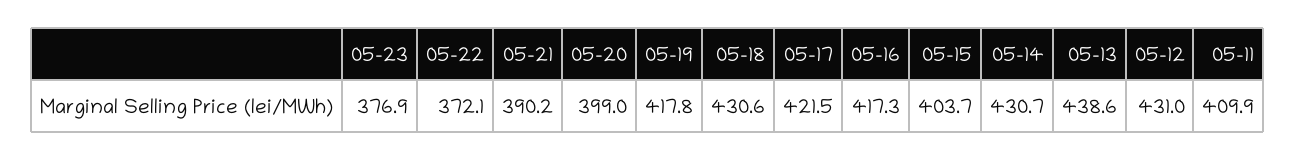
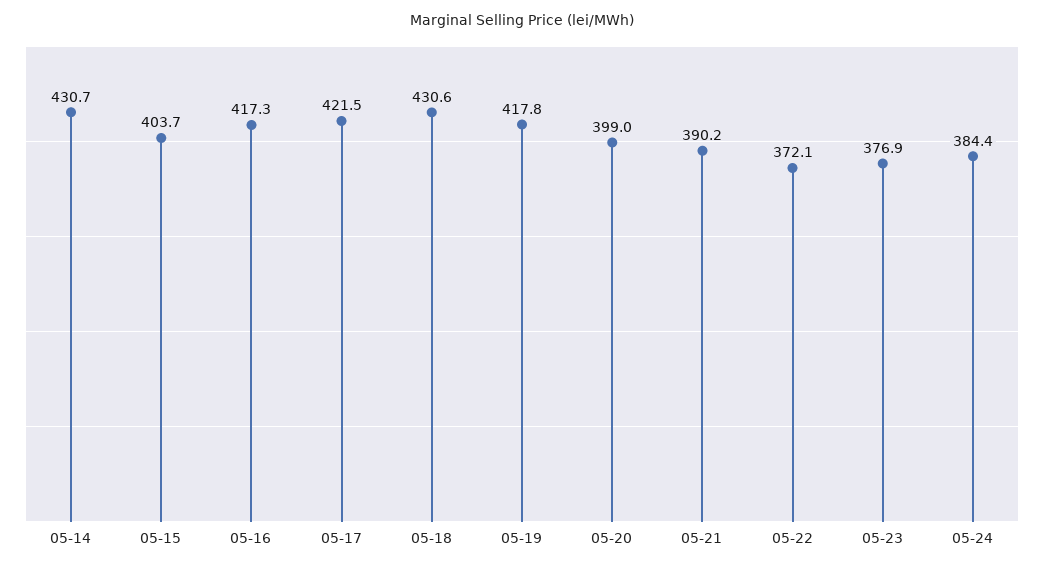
05-13: 438.6 -> none
05-12: 431 -> none
05-11: 409.9 -> none
05-24: none -> 384.4

